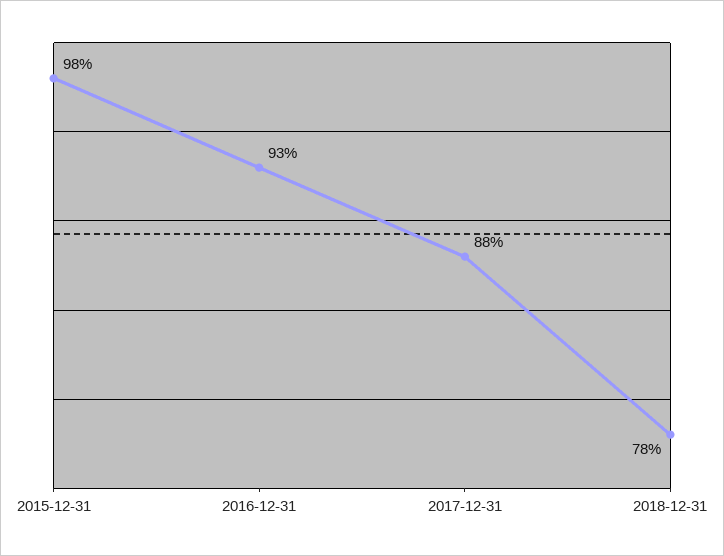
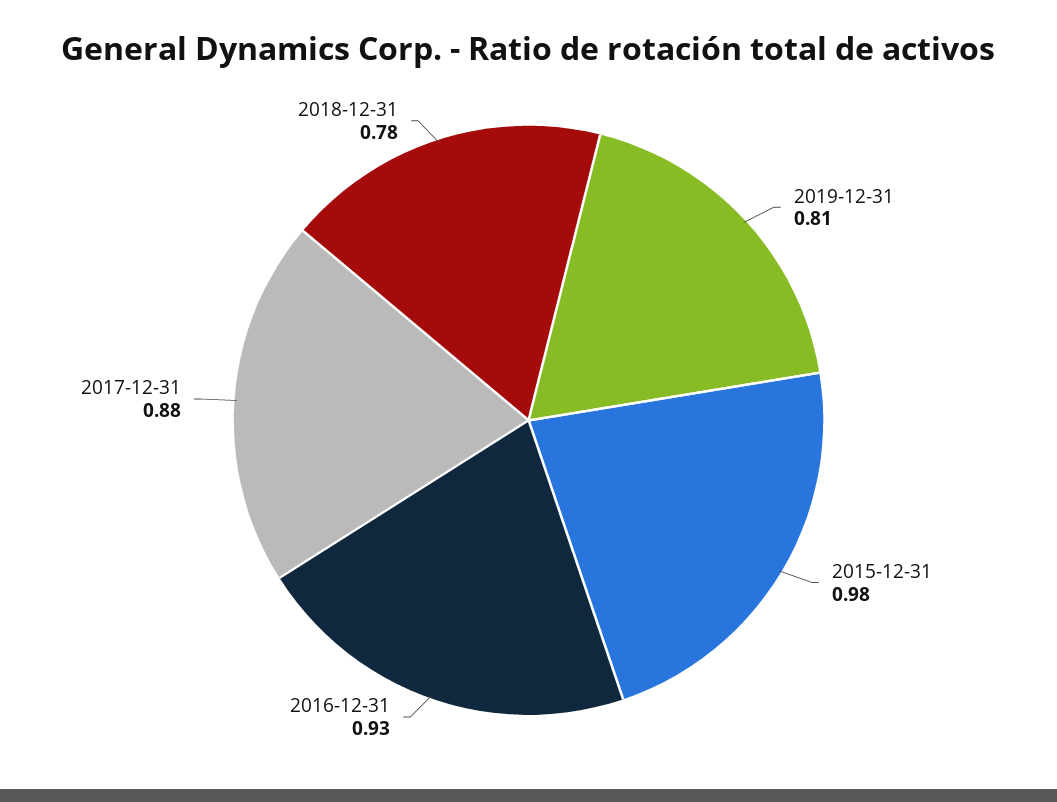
2019-12-31: none -> 0.81

